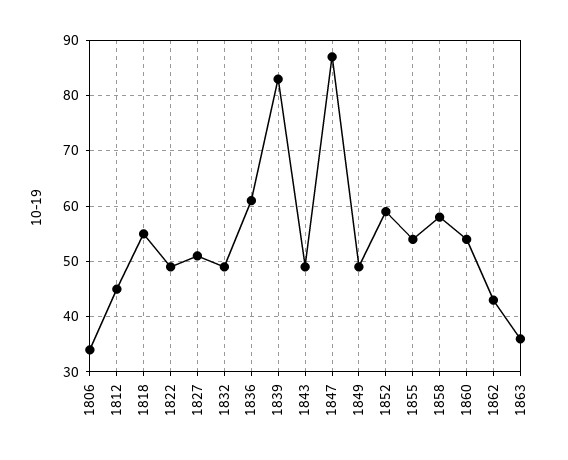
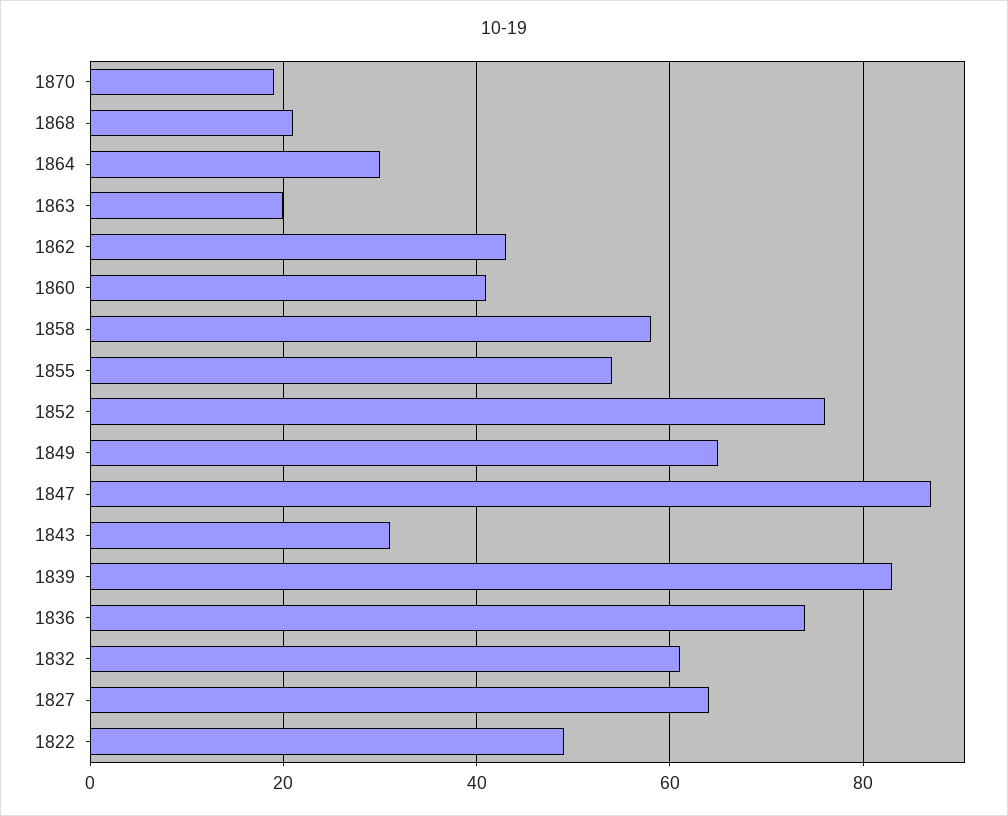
1806: 35 -> none
1812: 45 -> none
1818: 55 -> none
1827: 50 -> 65
1832: 50 -> 60
1836: 60 -> 75
1843: 50 -> 30
1849: 50 -> 65
1852: 60 -> 75
1860: 55 -> 40
1863: 35 -> 20
1870: none -> 20
1868: none -> 20
1864: none -> 30

